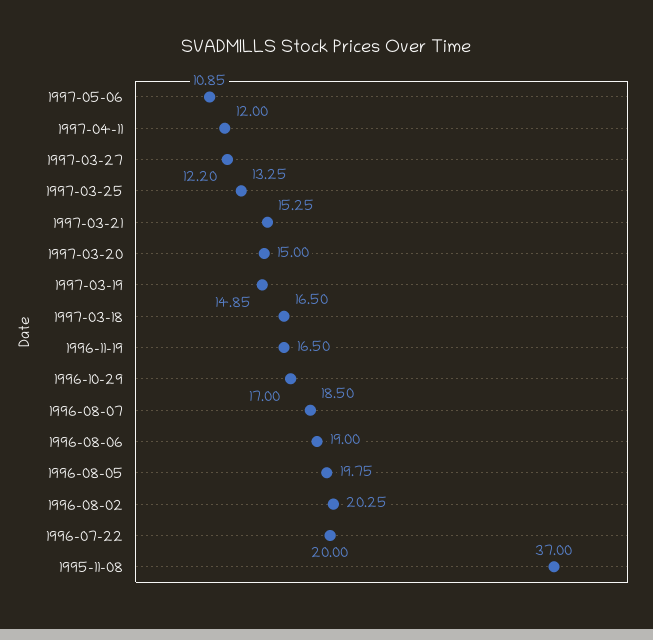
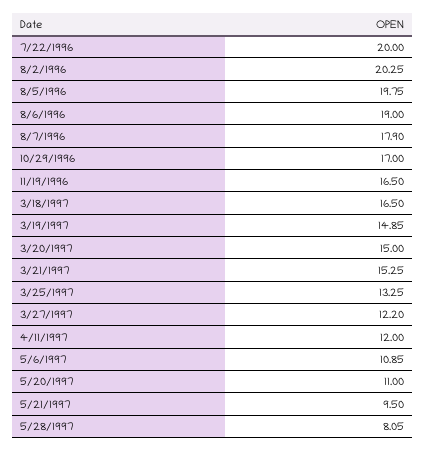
1996-08-07: 18.5 -> 17.9
1995-11-08: 37 -> none
5/20/1997: none -> 11
5/21/1997: none -> 9.5
5/28/1997: none -> 8.05

